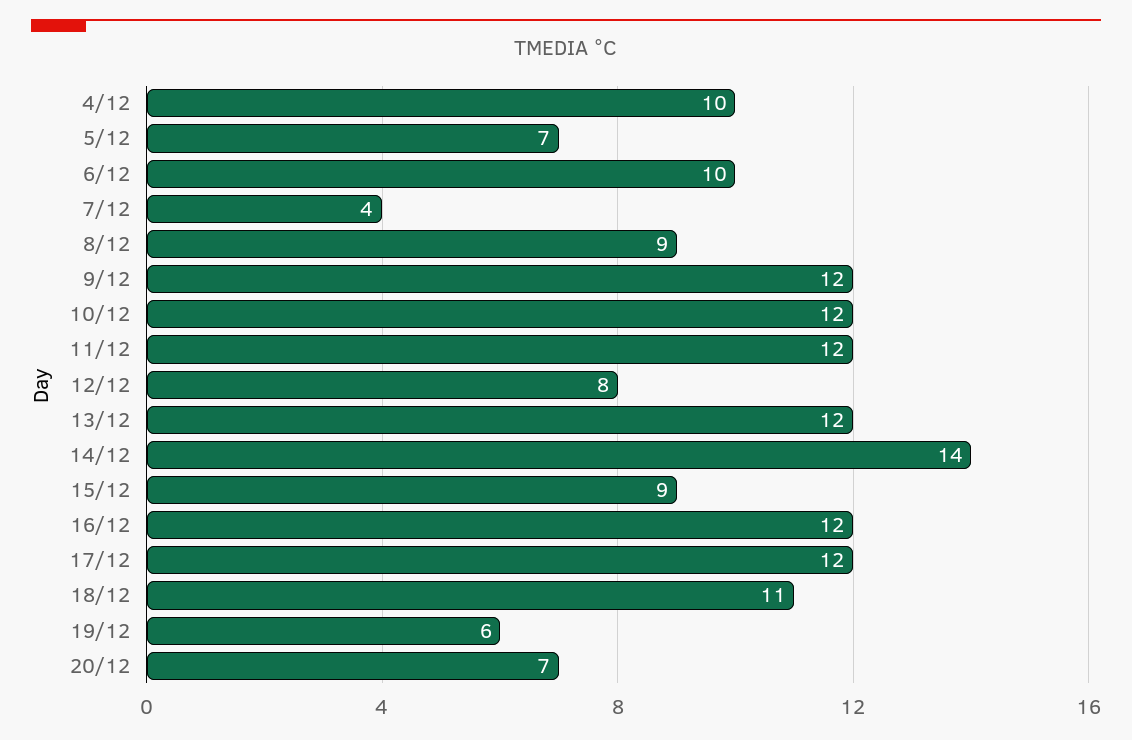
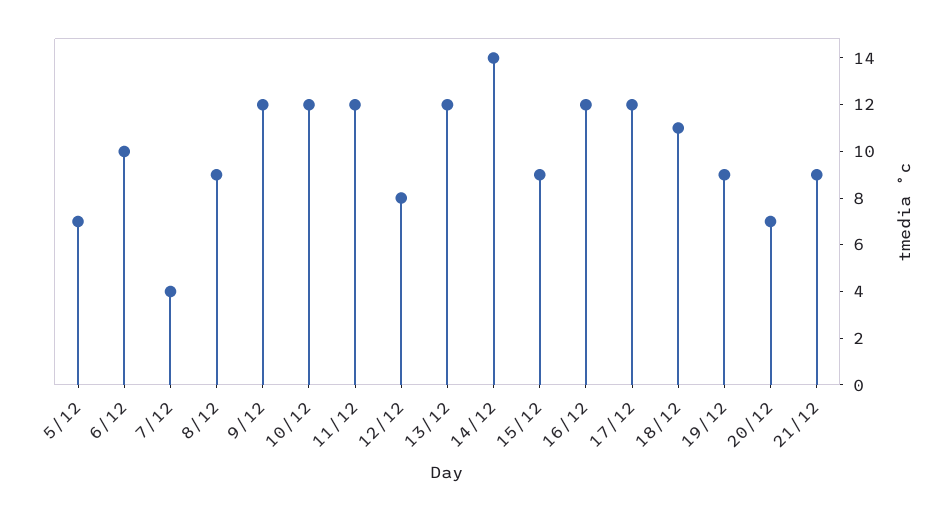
4/12: 10 -> none
19/12: 6 -> 9
21/12: none -> 9

